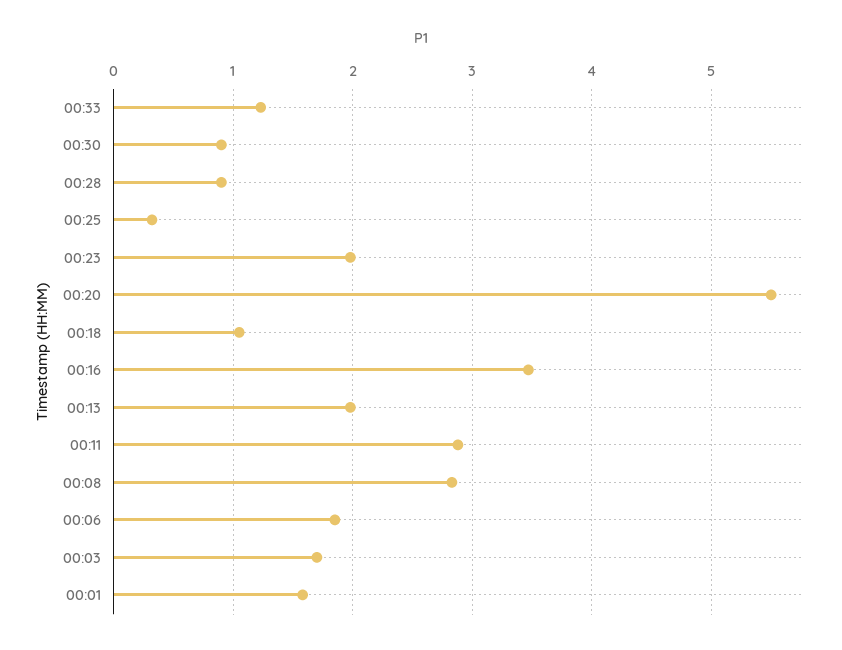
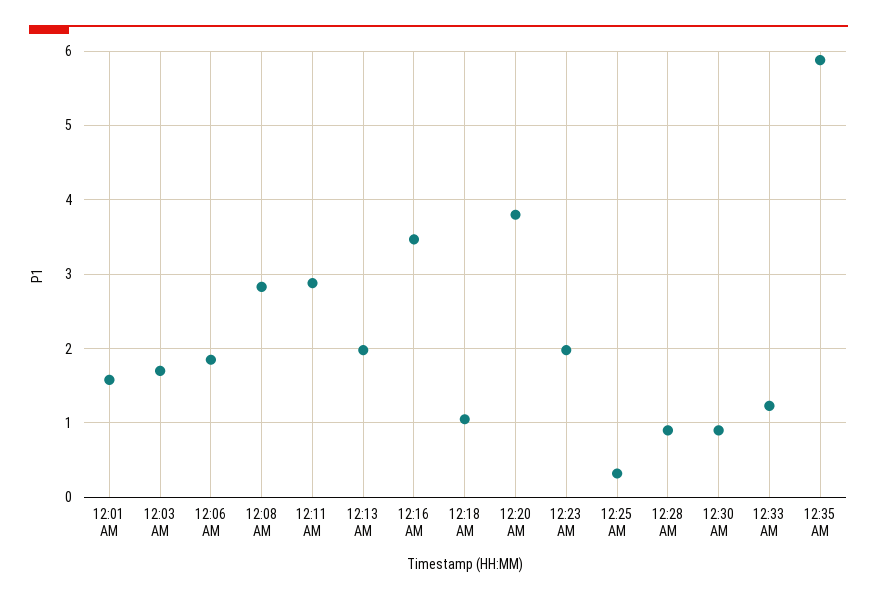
00:20: 5.5 -> 3.8
12:35 AM: none -> 5.9

